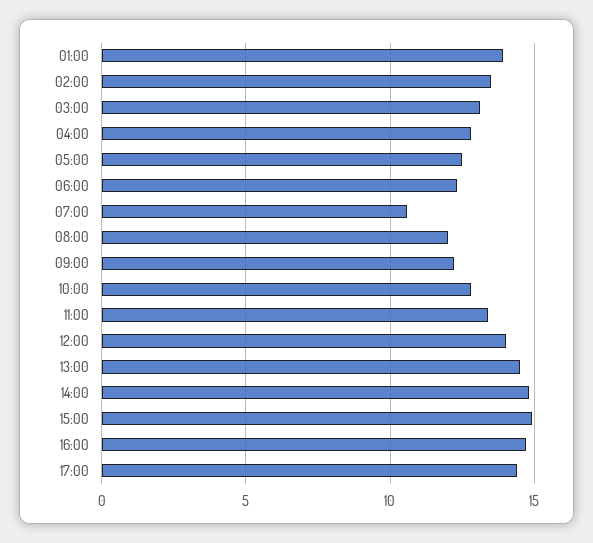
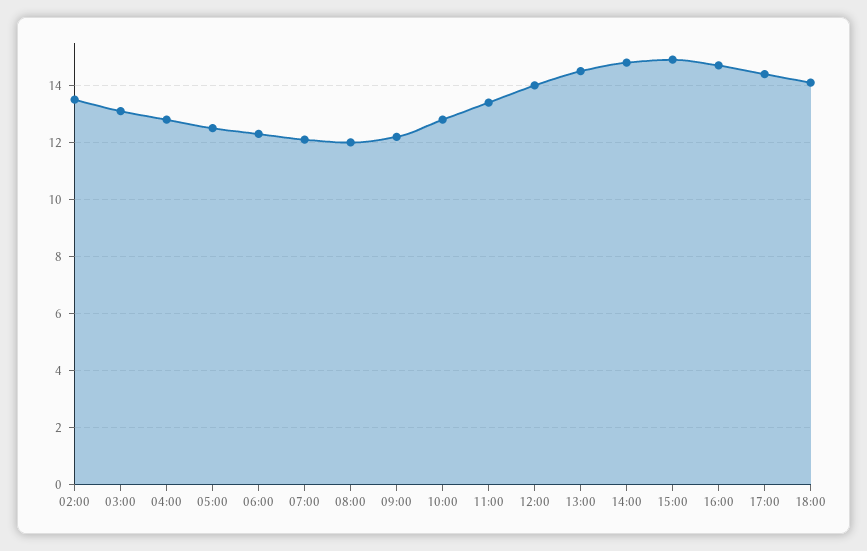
01:00: 14 -> none
07:00: 10.5 -> 12
18:00: none -> 14

